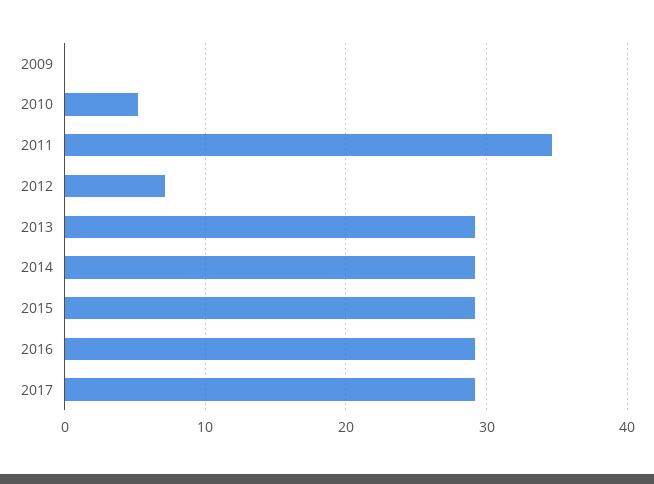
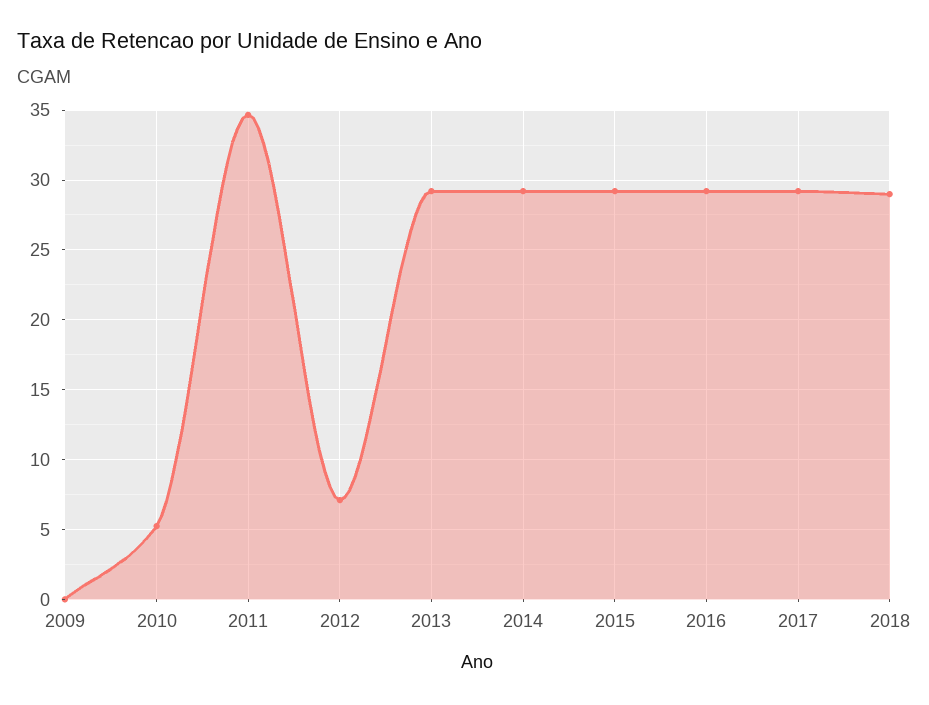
2018: none -> 29

